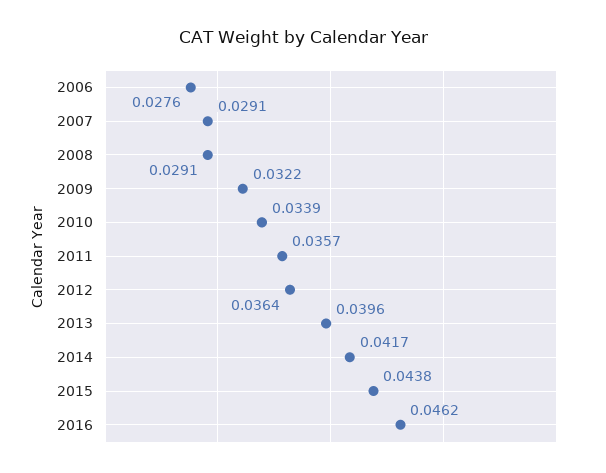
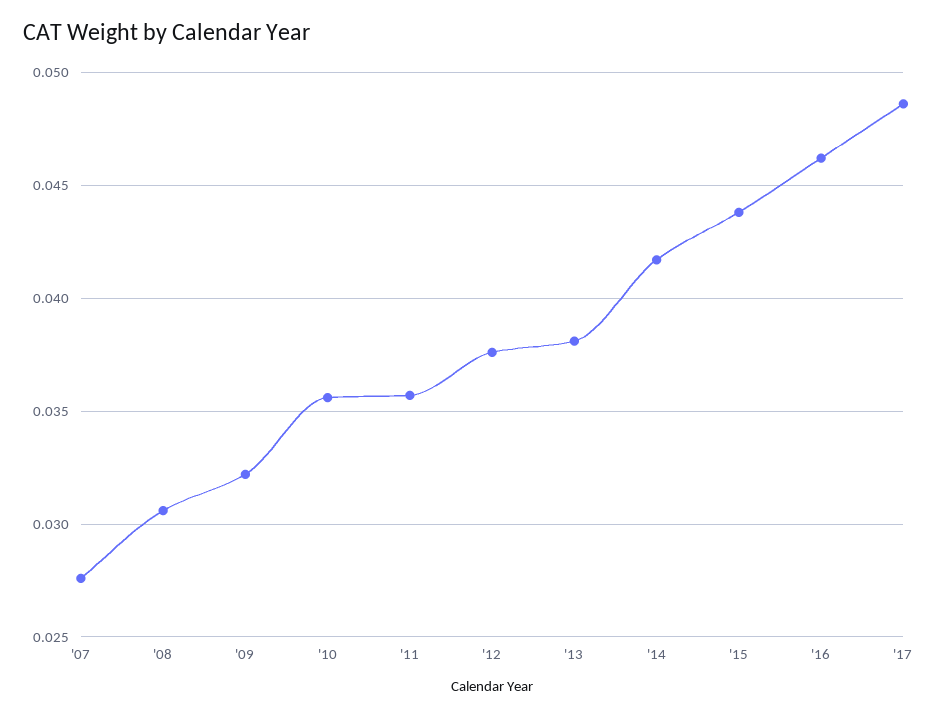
2006: 0.0276 -> none
2007: 0.0291 -> 0.0275
2008: 0.0291 -> 0.0305
2010: 0.0339 -> 0.0355
2012: 0.0364 -> 0.0375
2013: 0.0396 -> 0.038
'17: none -> 0.0485

